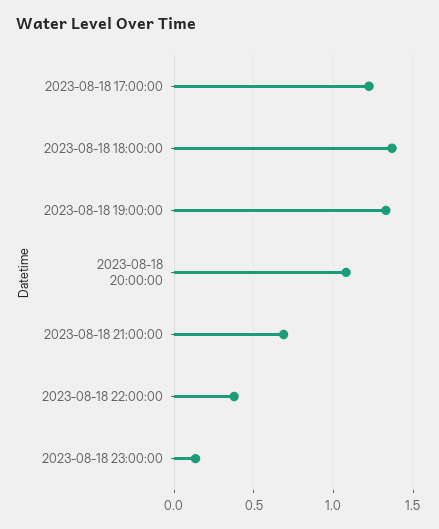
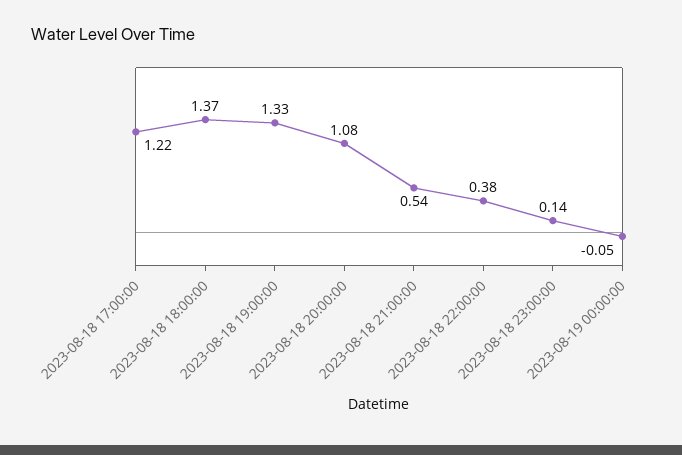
2023-08-18 21:00:00: 0.7 -> 0.54
2023-08-19 00:00:00: none -> -0.05

